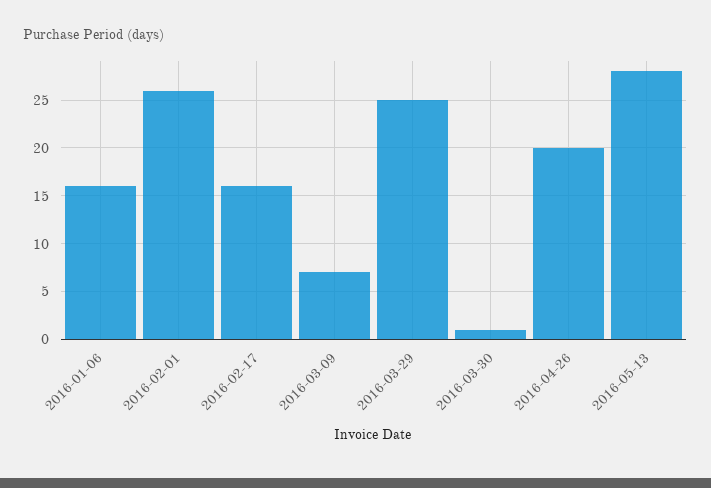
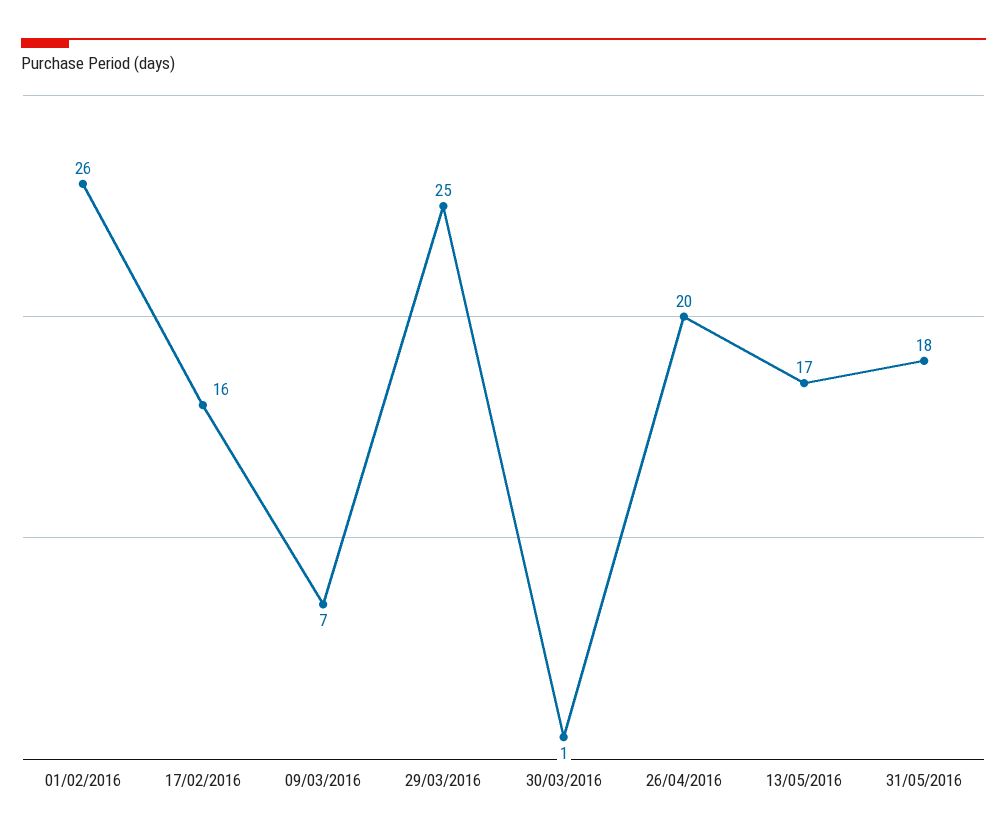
2016-01-06: 16 -> none
2016-05-13: 28 -> 17
31/05/2016: none -> 18

